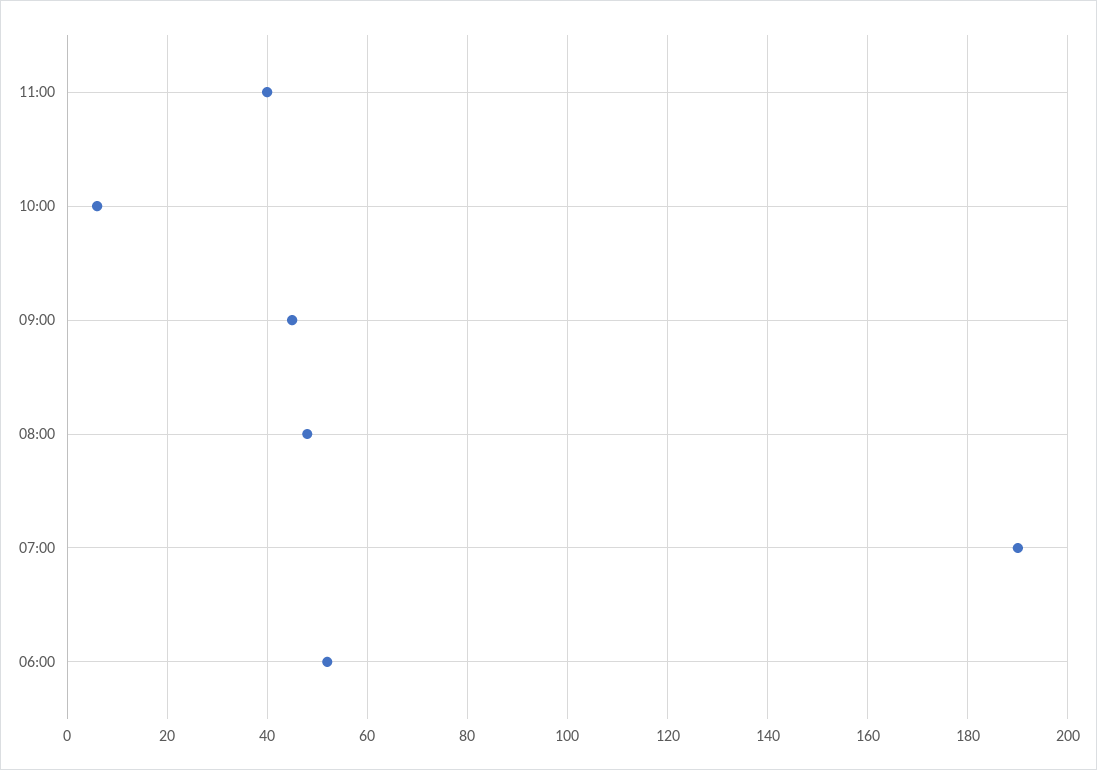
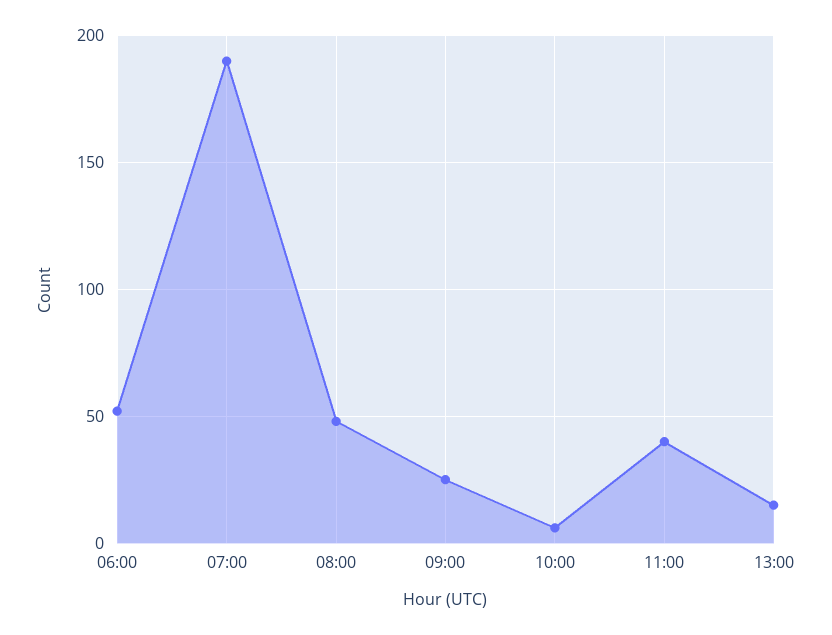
09:00: 45 -> 25
13:00: none -> 15

